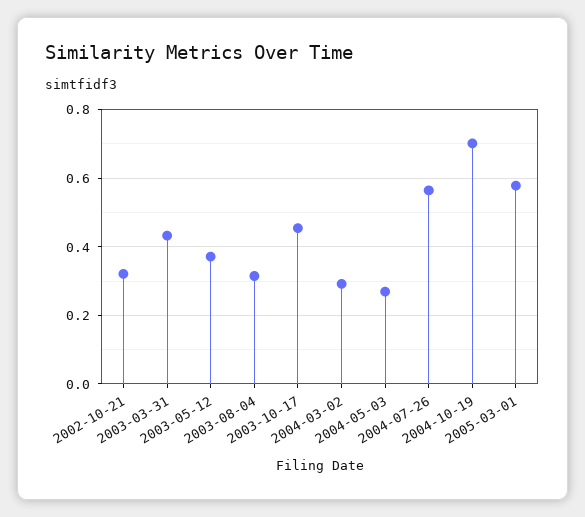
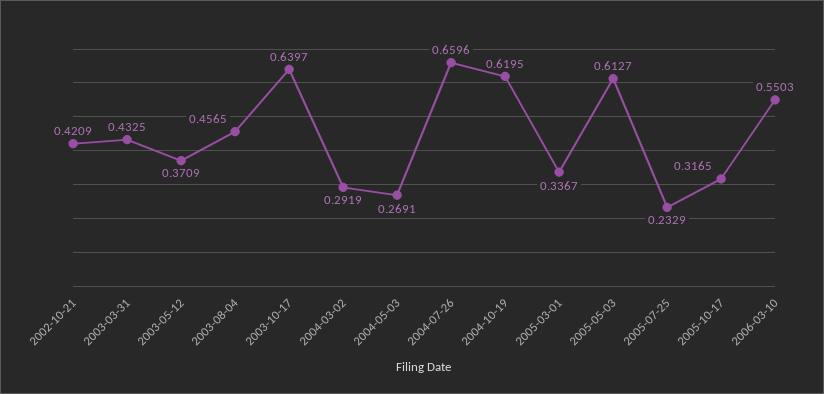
2002-10-21: 0.32 -> 0.4209
2003-08-04: 0.32 -> 0.4565
2003-10-17: 0.46 -> 0.6397
2004-07-26: 0.56 -> 0.6596
2004-10-19: 0.7 -> 0.6195
2005-03-01: 0.58 -> 0.3367
2005-05-03: none -> 0.6127
2005-07-25: none -> 0.2329
2005-10-17: none -> 0.3165
2006-03-10: none -> 0.5503

